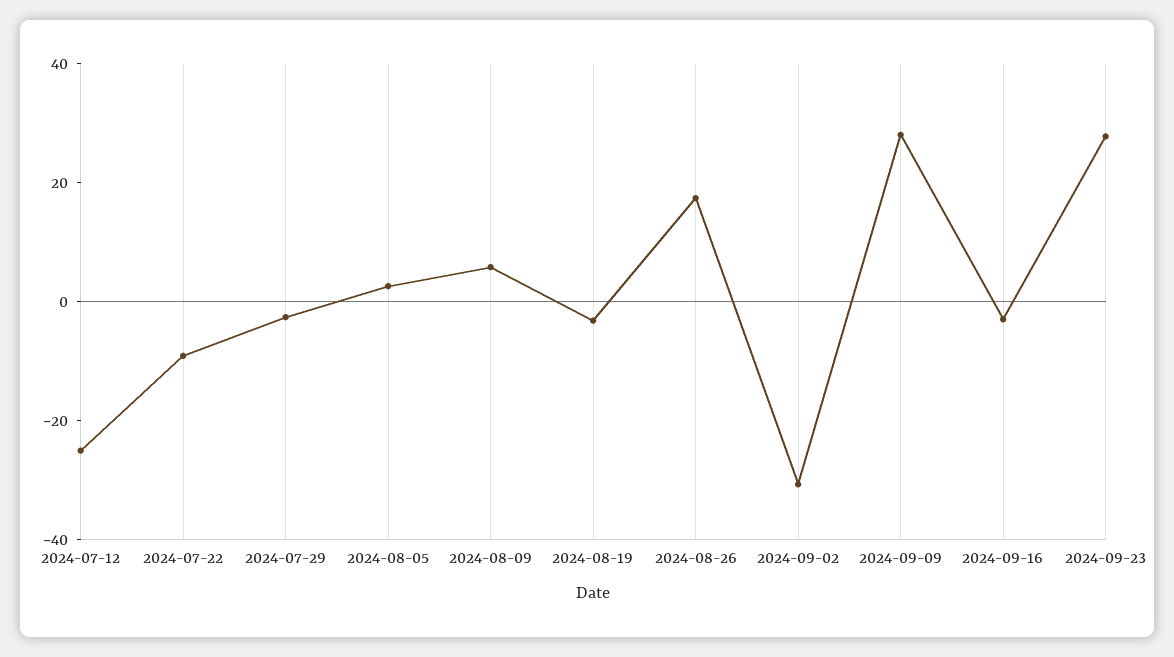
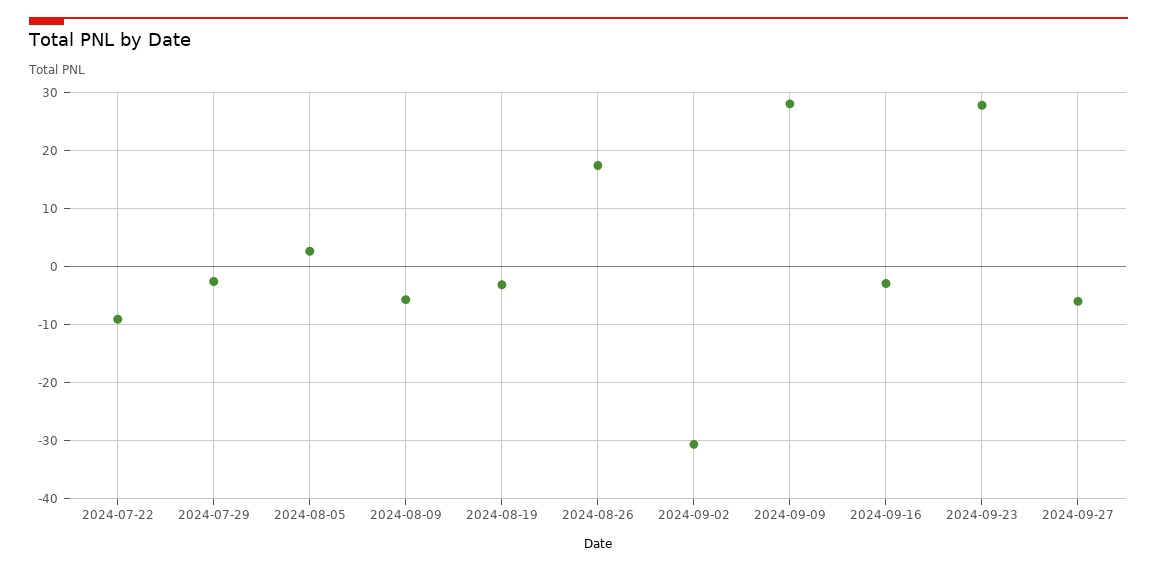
2024-07-12: -25 -> none
2024-08-09: 5 -> -6
2024-09-27: none -> -6

